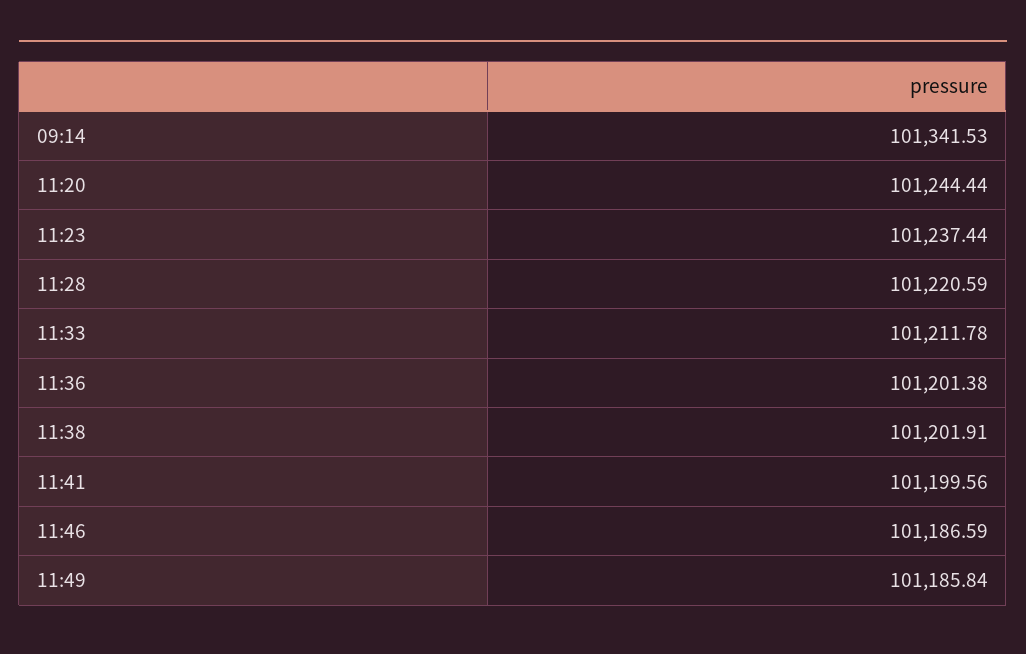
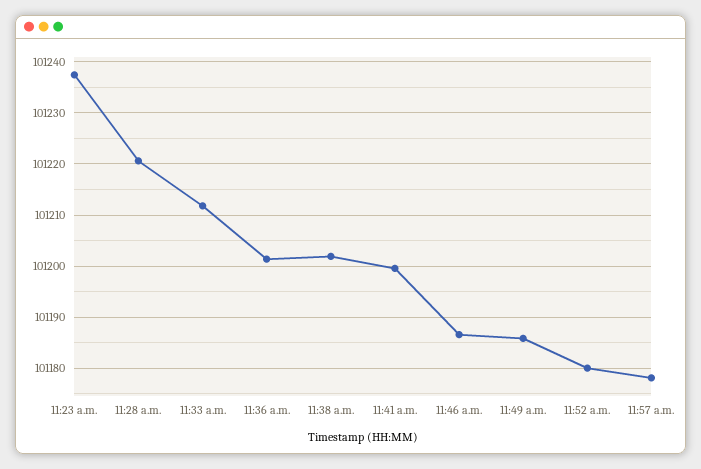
09:14: 101341.53 -> none
11:20: 101244.44 -> none
11:52 a.m.: none -> 101180
11:57 a.m.: none -> 101178

